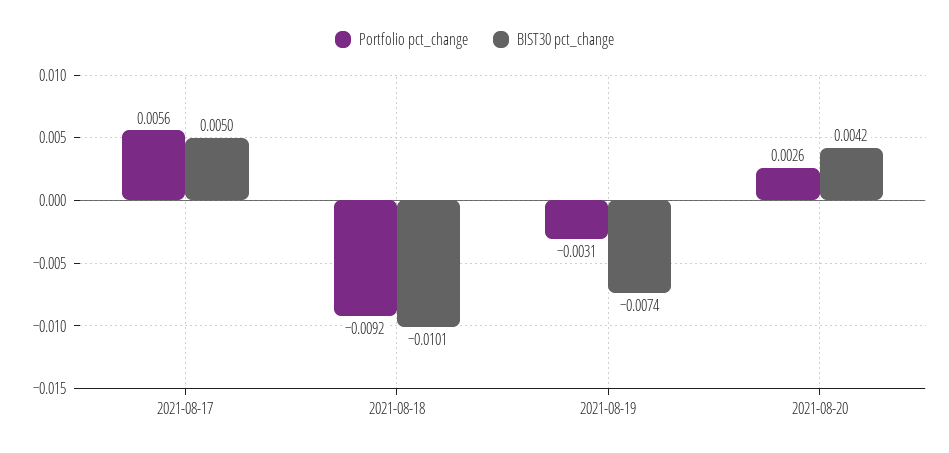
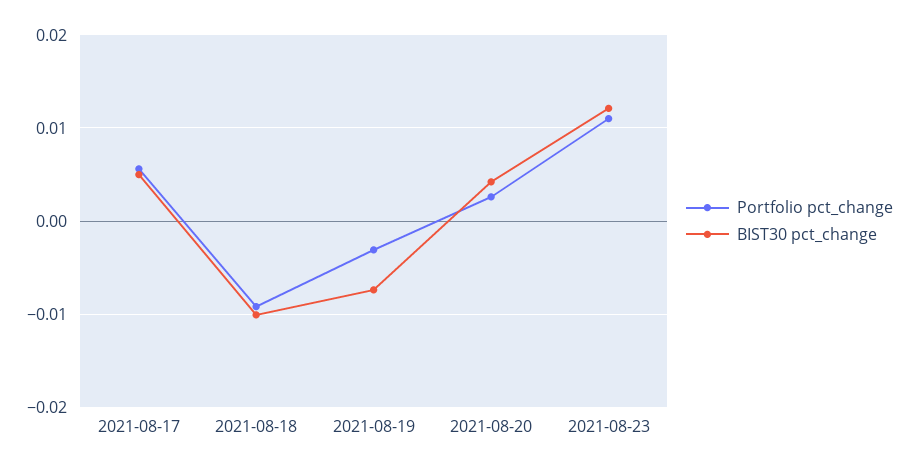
Portfolio pct_change, 2021-08-23: none -> 0.011
BIST30 pct_change, 2021-08-23: none -> 0.012

